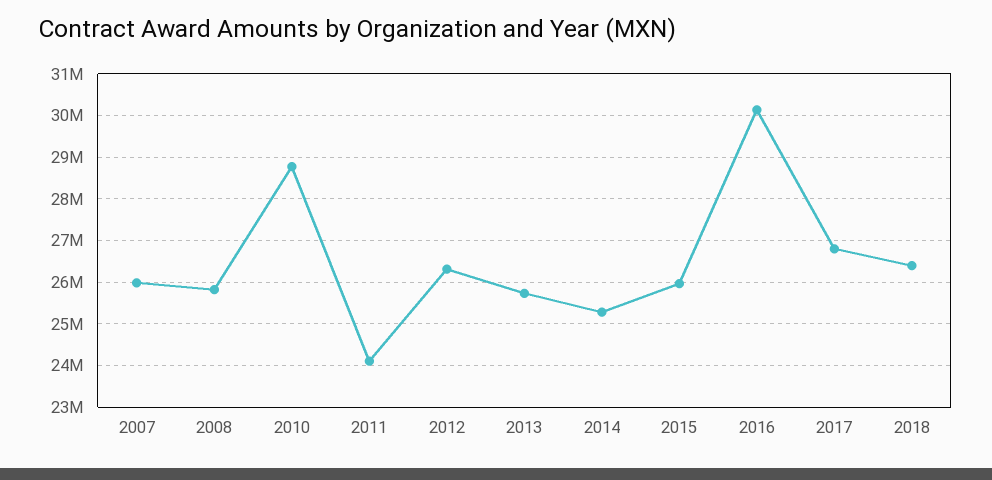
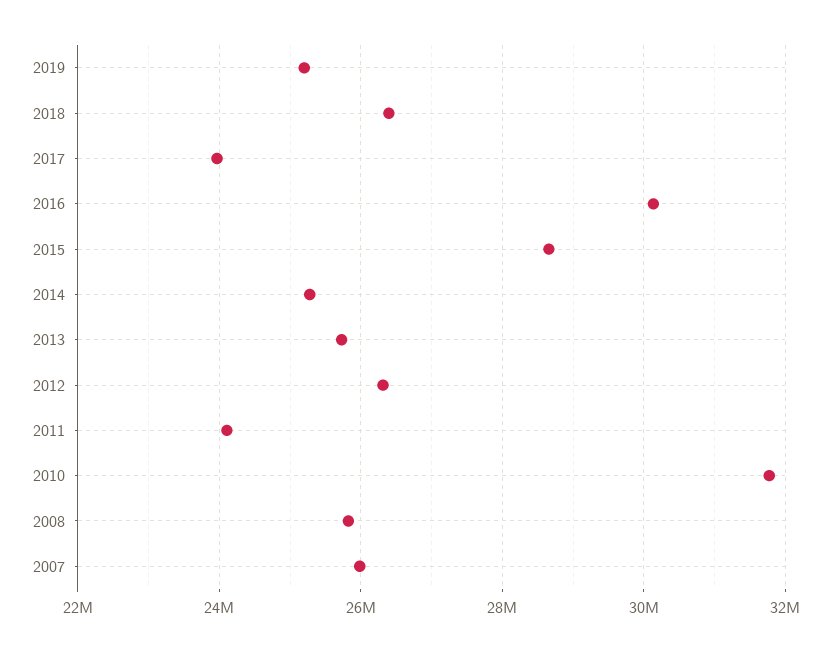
2010: 28800000 -> 31800000
2015: 26000000 -> 28600000
2017: 26800000 -> 24000000
2019: none -> 25200000

